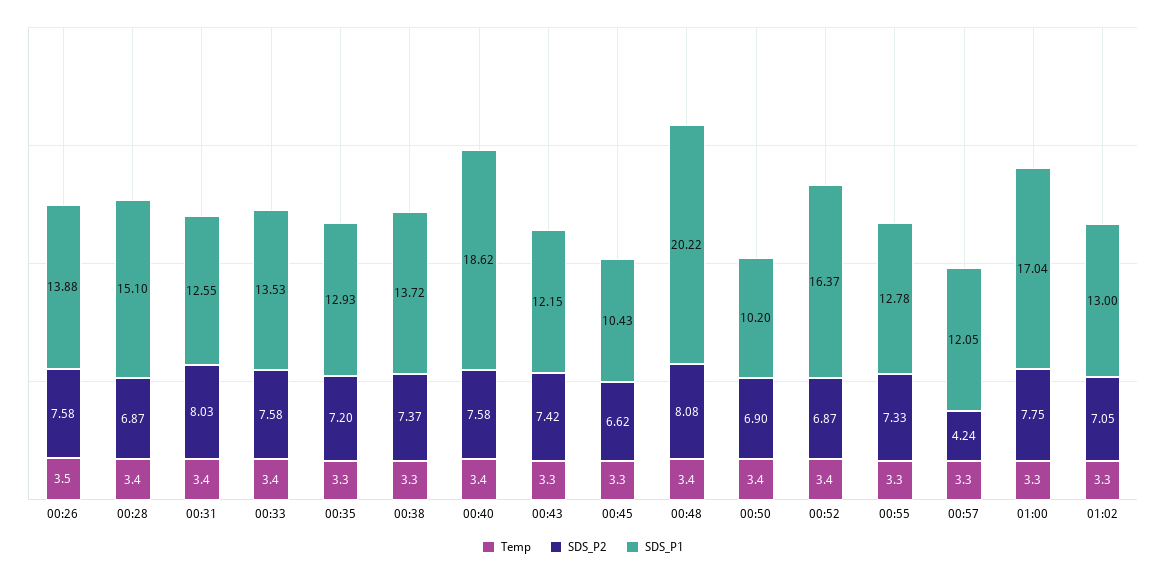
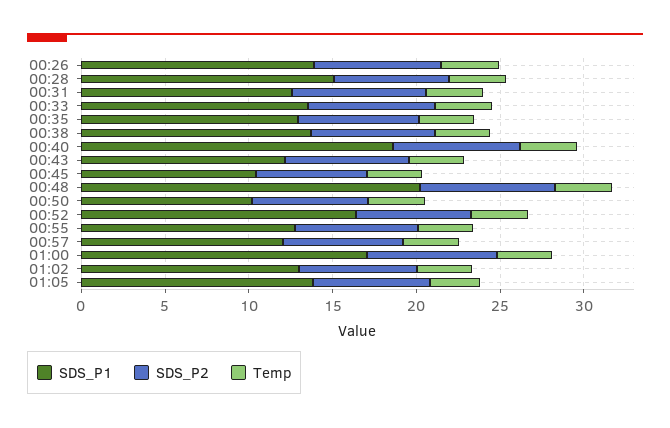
SDS_P2, 00:57: 4.24 -> 7
SDS_P1, 01:05: none -> 14
SDS_P2, 01:05: none -> 7
Temp, 01:05: none -> 3

